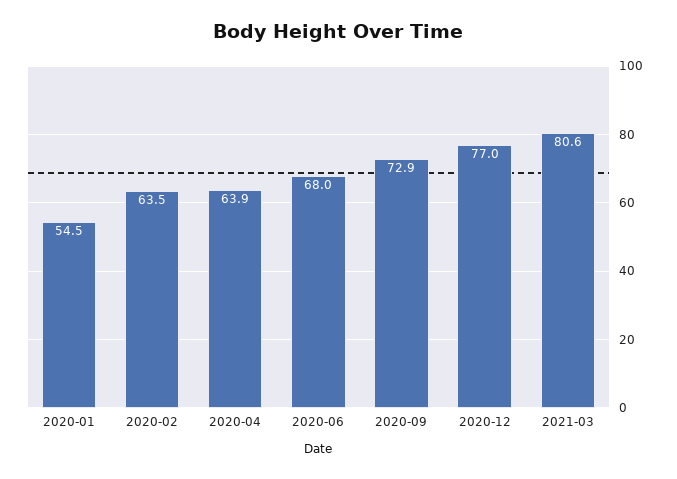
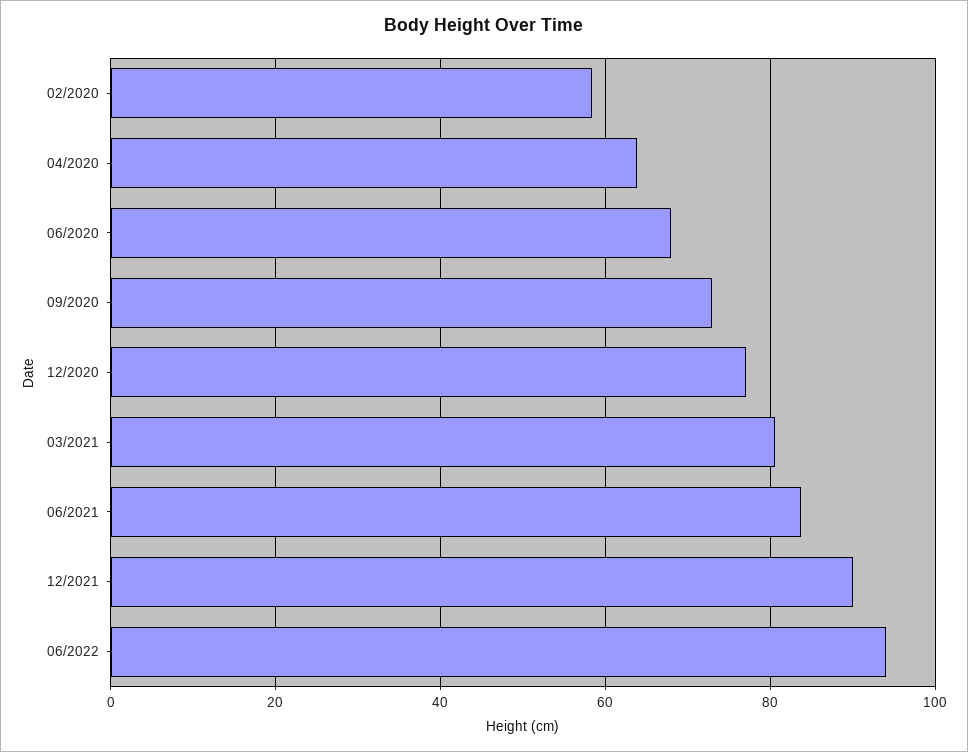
2020-01: 54.5 -> none
2020-02: 63.5 -> 58
06/2021: none -> 84
12/2021: none -> 90
06/2022: none -> 94

